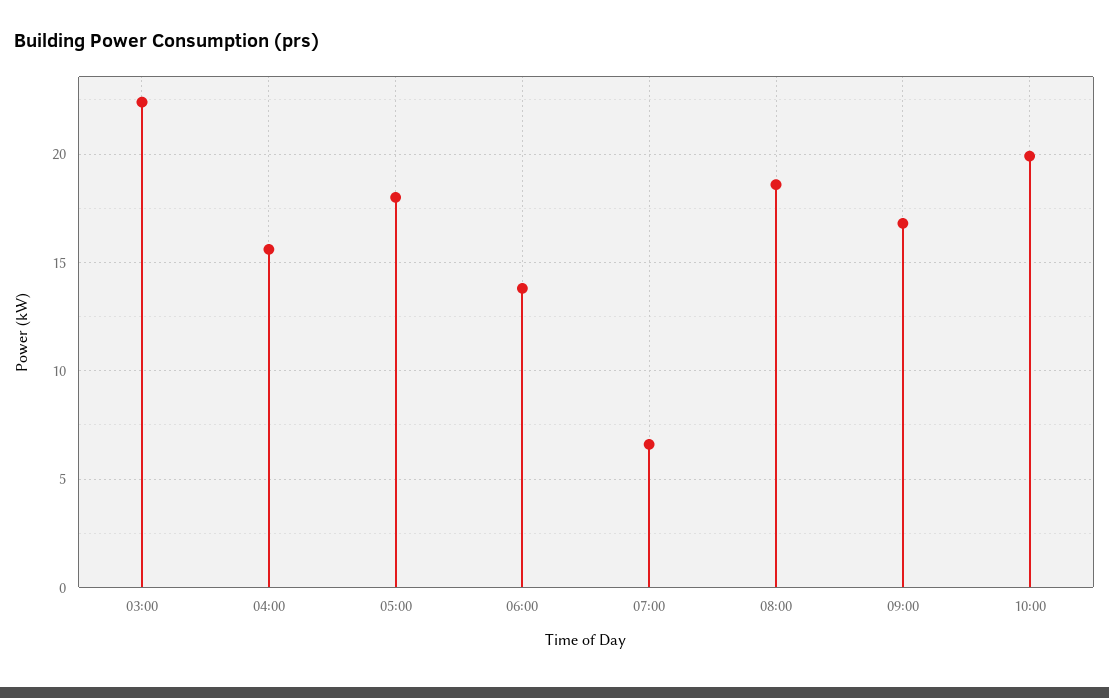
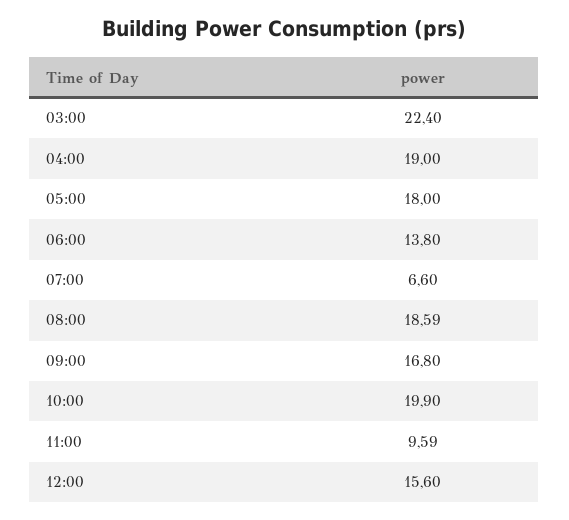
04:00: 15.5 -> 19
11:00: none -> 9.59
12:00: none -> 15.6

